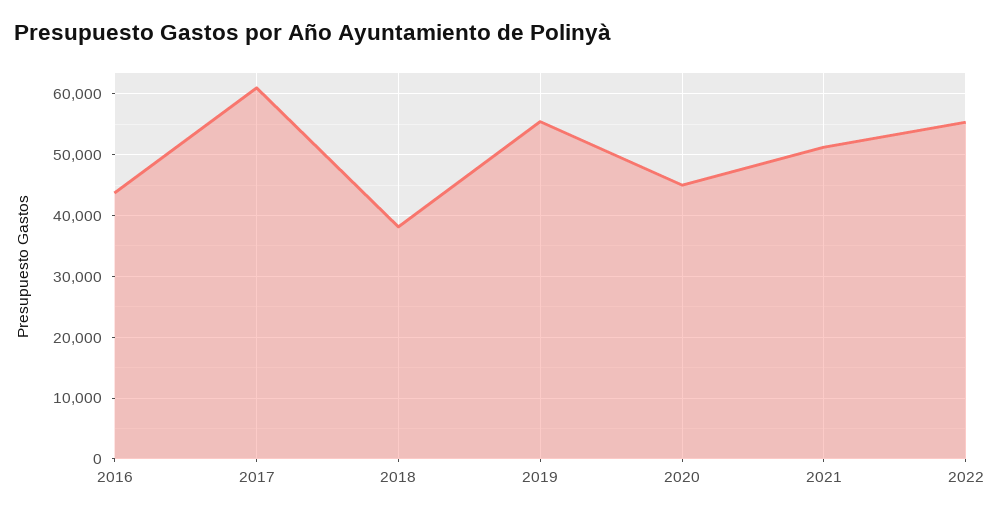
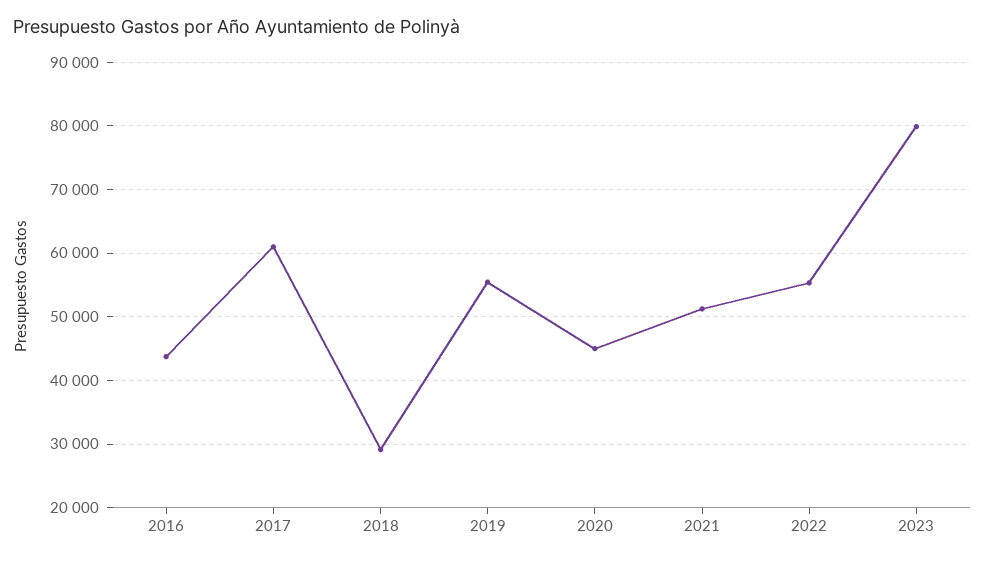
2018: 38000 -> 29000
2023: none -> 80000

